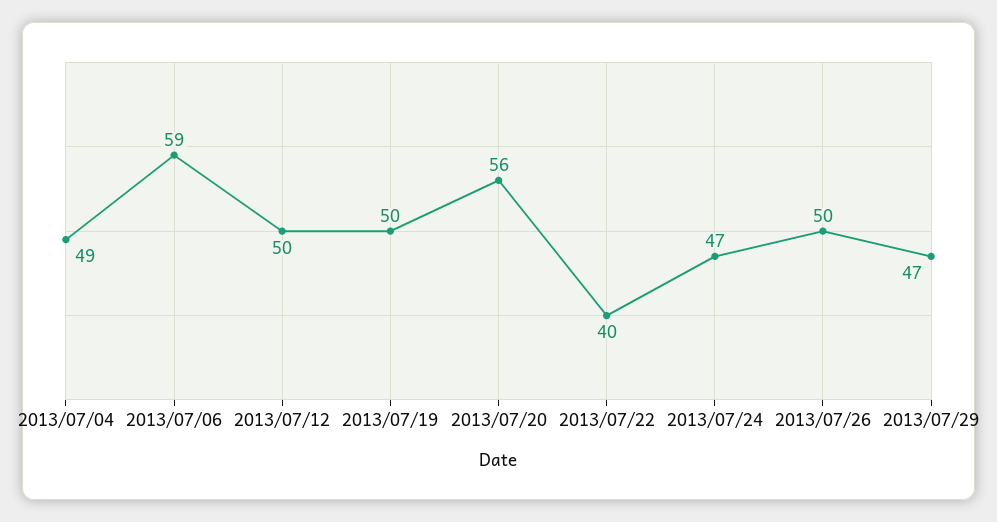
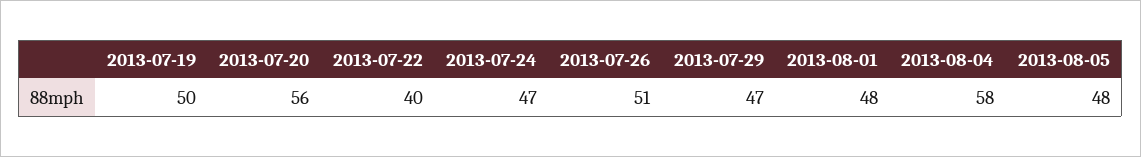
2013/07/04: 49 -> none
2013/07/06: 59 -> none
2013/07/12: 50 -> none
2013/07/26: 50 -> 51
2013-08-01: none -> 48
2013-08-04: none -> 58
2013-08-05: none -> 48

